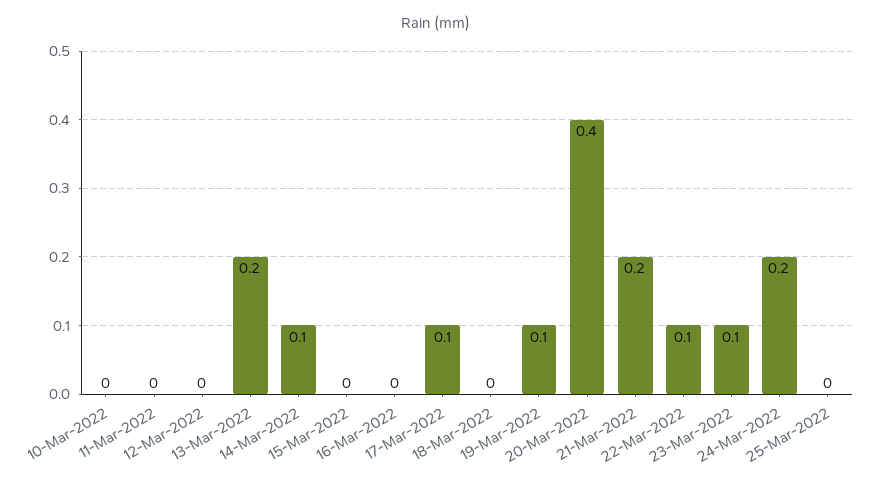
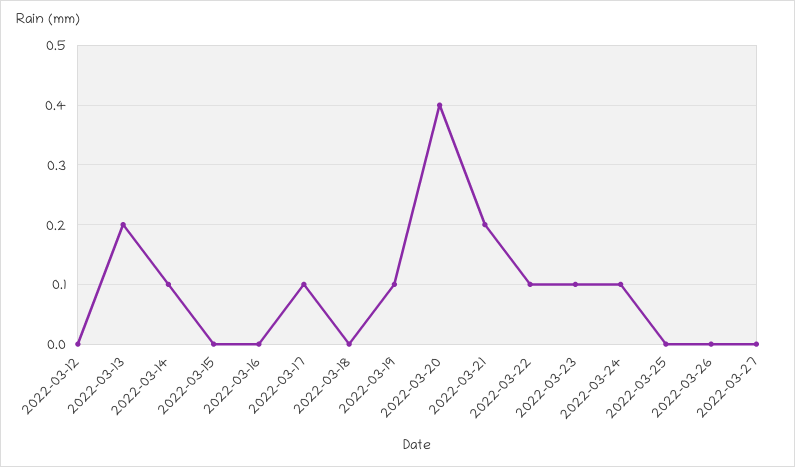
10-Mar-2022: 0 -> none
11-Mar-2022: 0 -> none
24-Mar-2022: 0.2 -> 0.1
2022-03-26: none -> 0
2022-03-27: none -> 0

